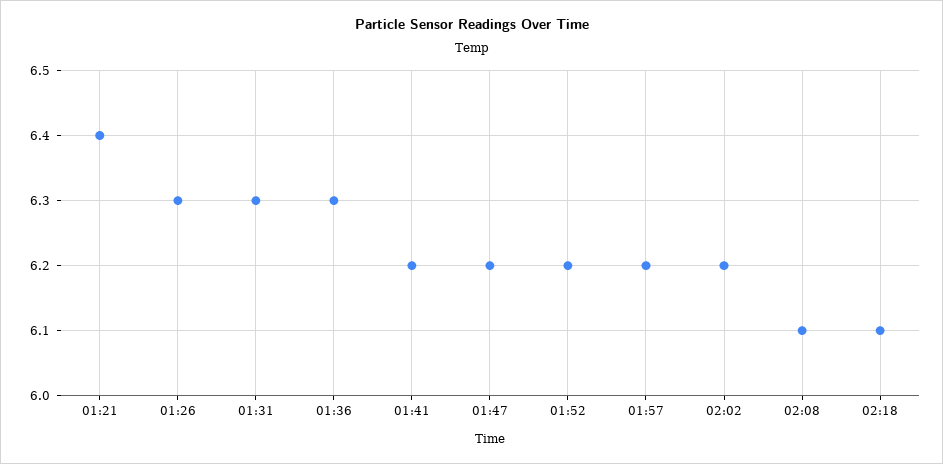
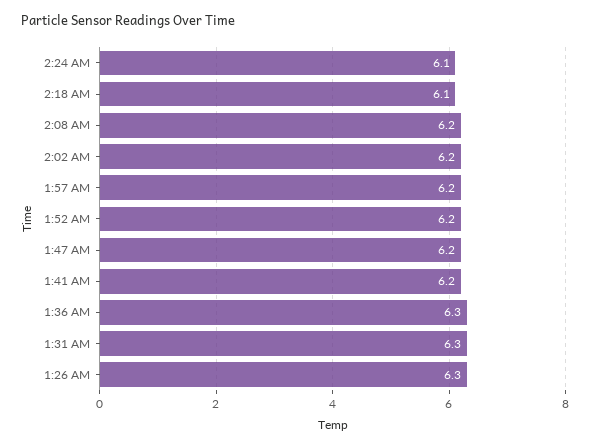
01:21: 6.4 -> none
02:08: 6.1 -> 6.2
2:24 AM: none -> 6.1

